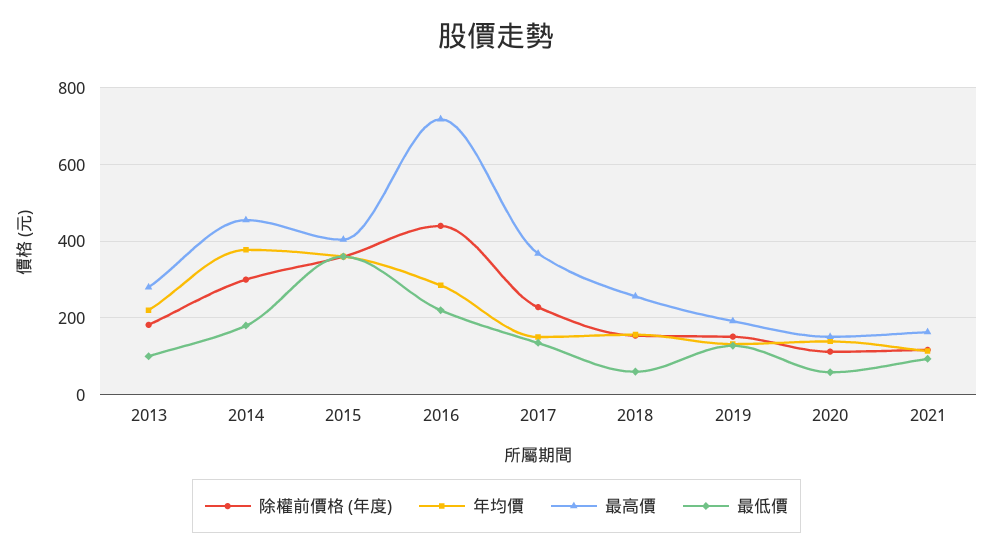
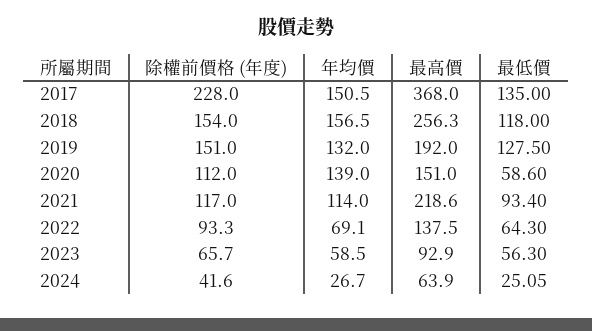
除權前價格 (年度), 2013: 180 -> none
年均價, 2013: 220 -> none
最高價, 2013: 280 -> none
最低價, 2013: 100 -> none
除權前價格 (年度), 2014: 300 -> none
年均價, 2014: 380 -> none
最高價, 2014: 460 -> none
最低價, 2014: 180 -> none
除權前價格 (年度), 2015: 360 -> none
年均價, 2015: 360 -> none
最高價, 2015: 400 -> none
最低價, 2015: 360 -> none
除權前價格 (年度), 2016: 440 -> none
年均價, 2016: 280 -> none
最高價, 2016: 720 -> none
最低價, 2016: 220 -> none
最低價, 2018: 60 -> 118
最高價, 2021: 160 -> 218.6
除權前價格 (年度), 2022: none -> 93.3
年均價, 2022: none -> 69.1
最高價, 2022: none -> 137.5
最低價, 2022: none -> 64.3
除權前價格 (年度), 2023: none -> 65.7
年均價, 2023: none -> 58.5
最高價, 2023: none -> 92.9
最低價, 2023: none -> 56.3
除權前價格 (年度), 2024: none -> 41.6
年均價, 2024: none -> 26.7
最高價, 2024: none -> 63.9
最低價, 2024: none -> 25.05

